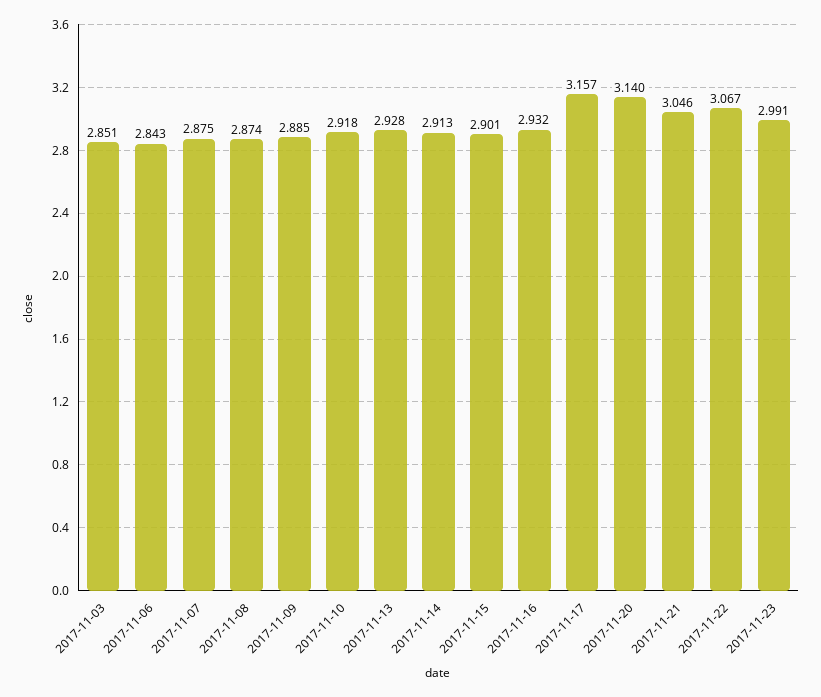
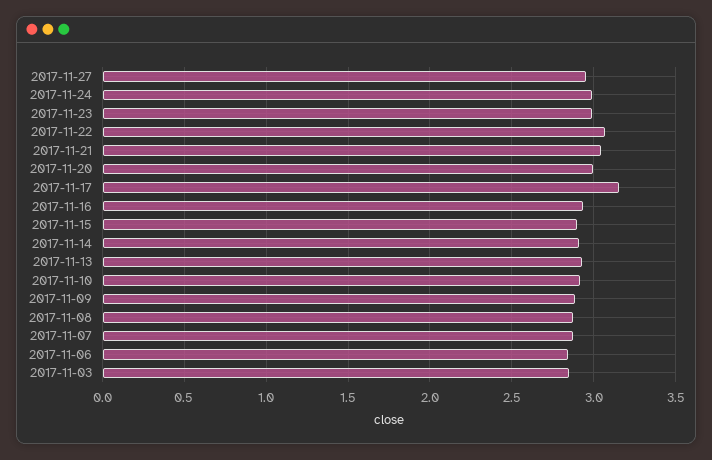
2017-11-20: 3.14 -> 3
2017-11-27: none -> 2.95
2017-11-24: none -> 3

